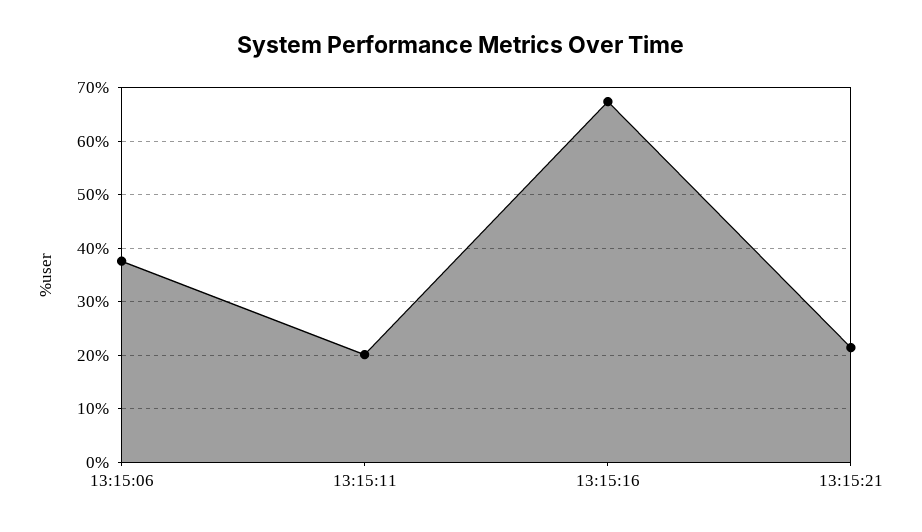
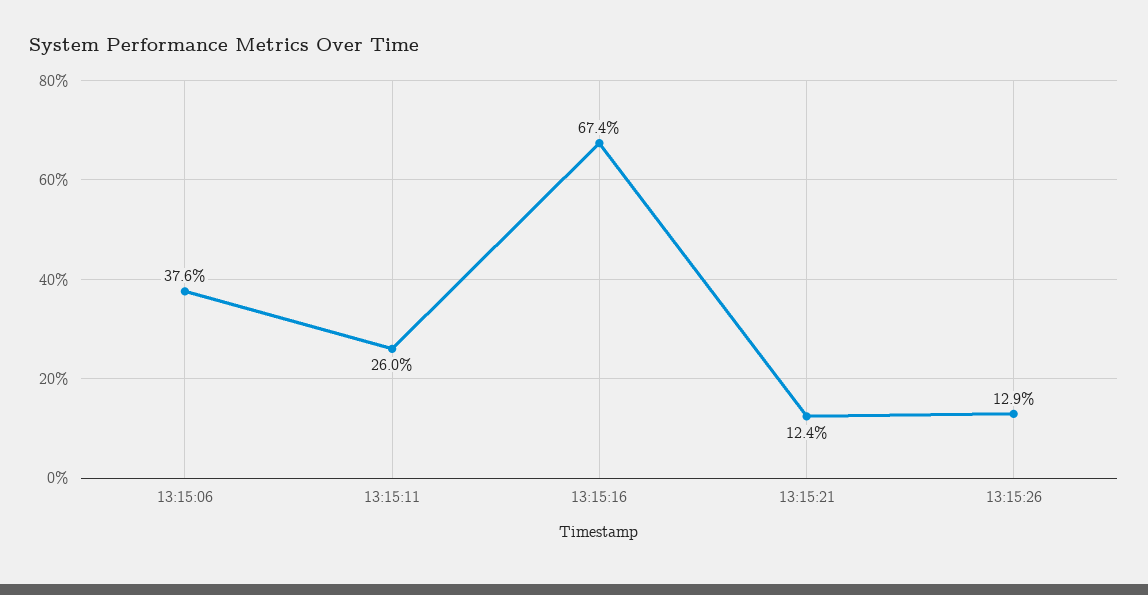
13:15:11: 20 -> 26
13:15:21: 22 -> 12.4
13:15:26: none -> 12.9

